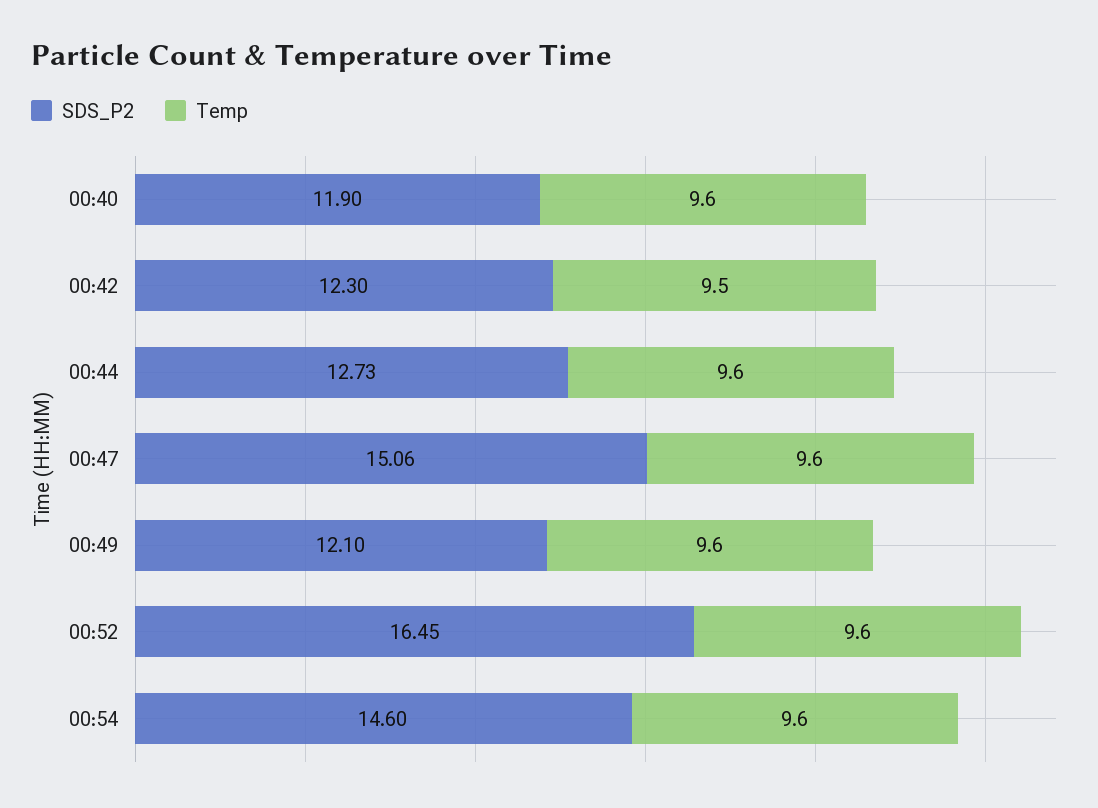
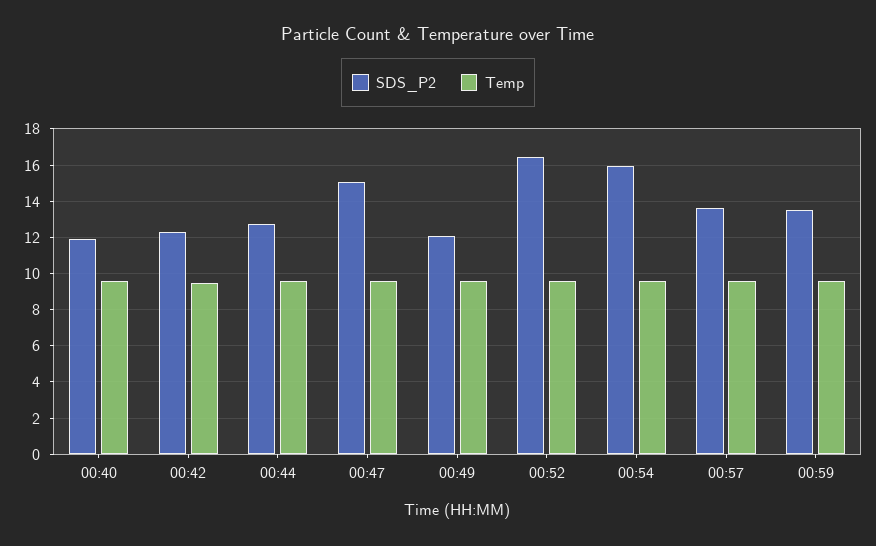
SDS_P2, 00:54: 14.6 -> 16
SDS_P2, 00:57: none -> 13.5
Temp, 00:57: none -> 9.5
SDS_P2, 00:59: none -> 13.5
Temp, 00:59: none -> 9.5

